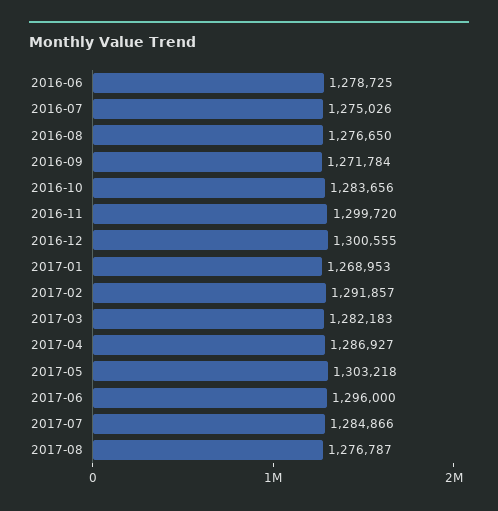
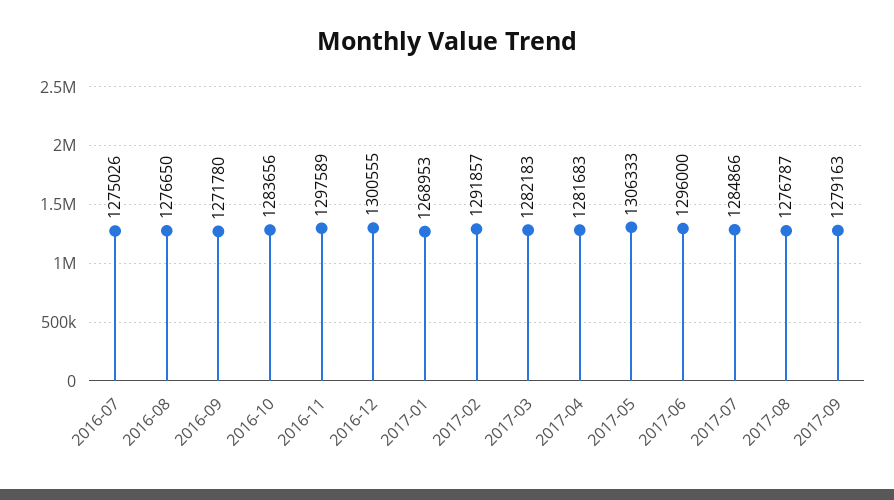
2016-06: 1278725 -> none
2016-09: 1271784 -> 1271780
2016-11: 1299720 -> 1297589
2017-04: 1286927 -> 1281683
2017-05: 1303218 -> 1306333
2017-09: none -> 1279163

